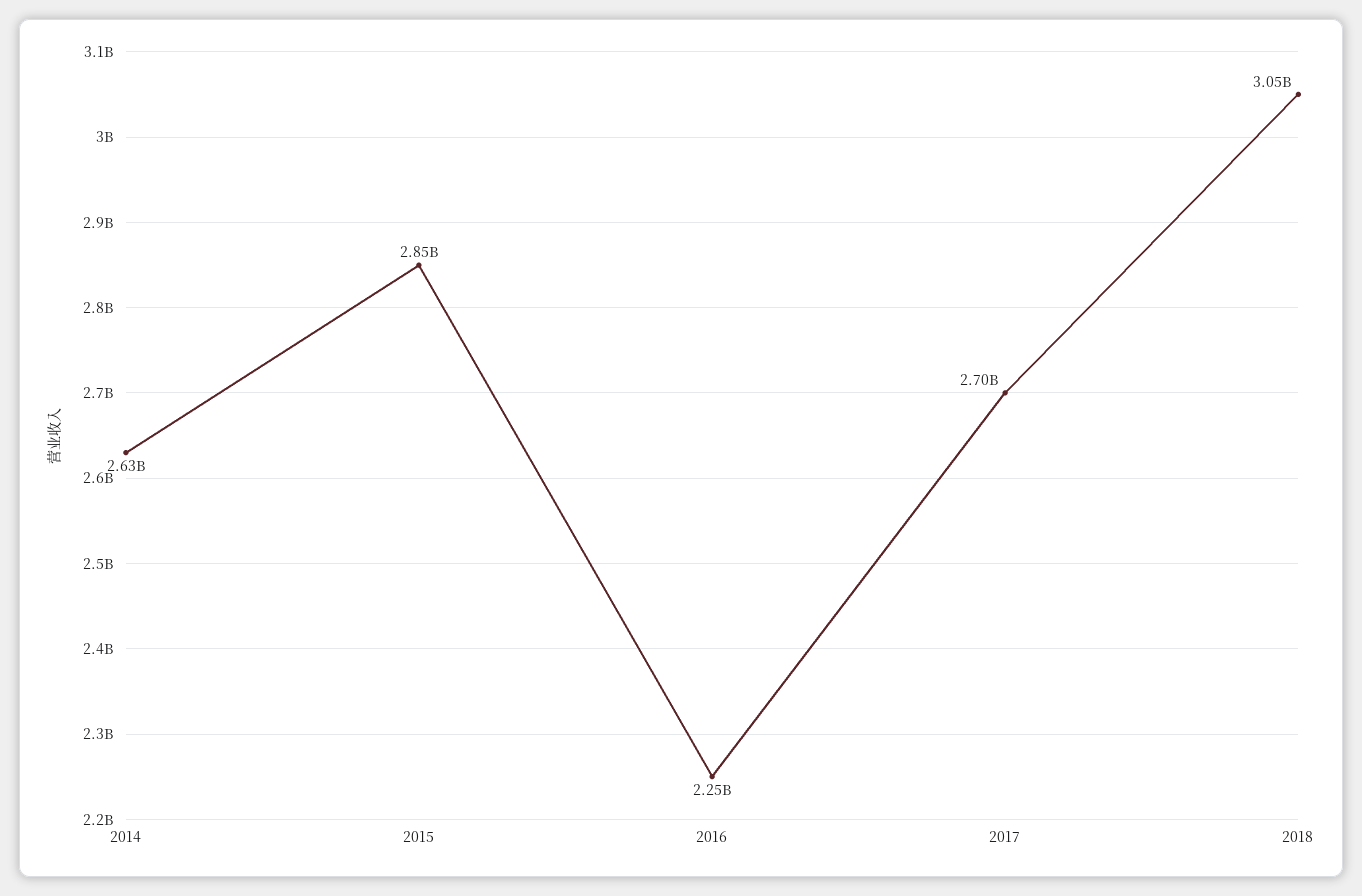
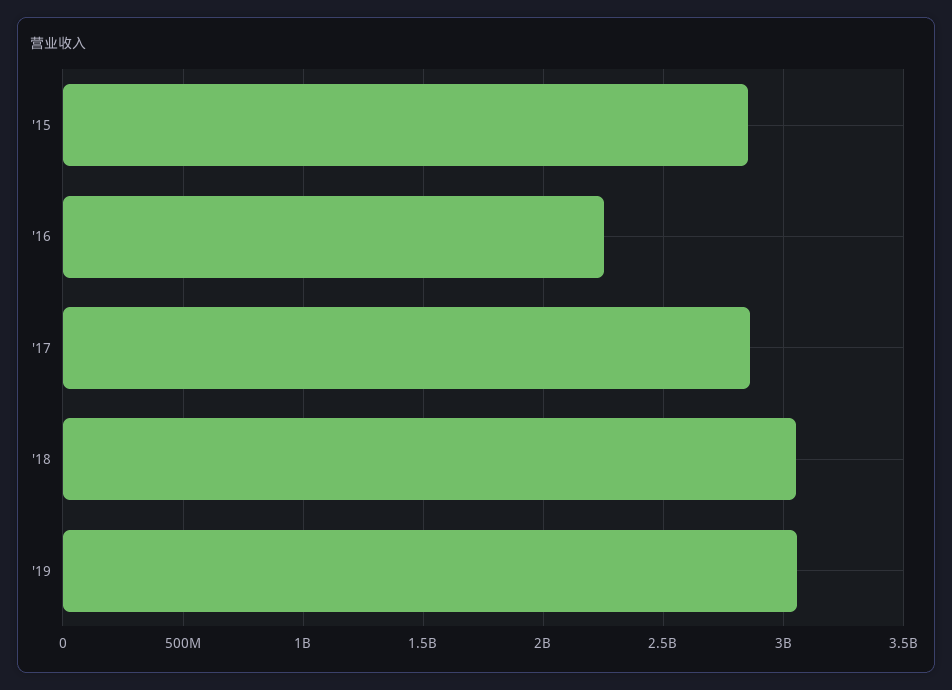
2014: 2630000000 -> none
2017: 2700000000 -> 2850000000
'19: none -> 3050000000

